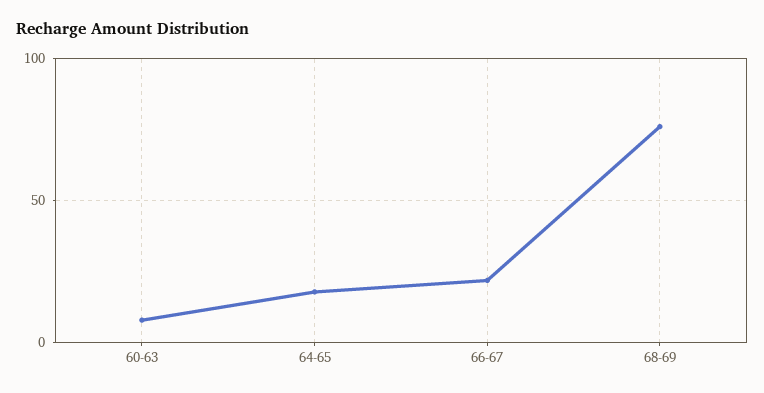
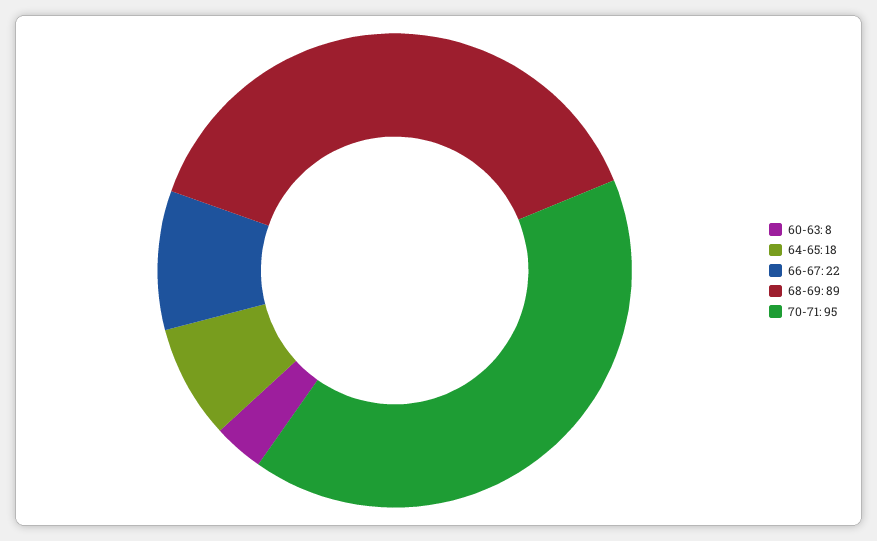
68-69: 75 -> 89
70-71: none -> 95

